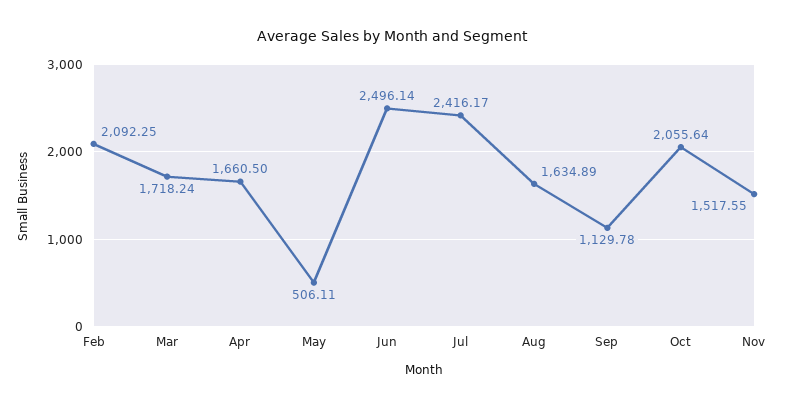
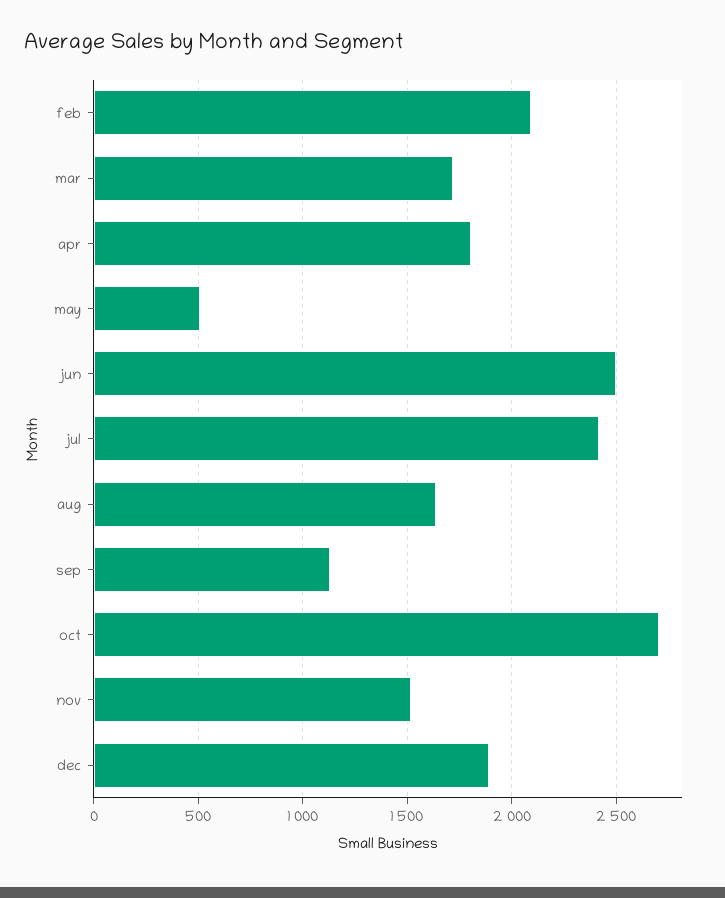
Apr: 1660.5 -> 1800
Oct: 2055.64 -> 2700
dec: none -> 1900

